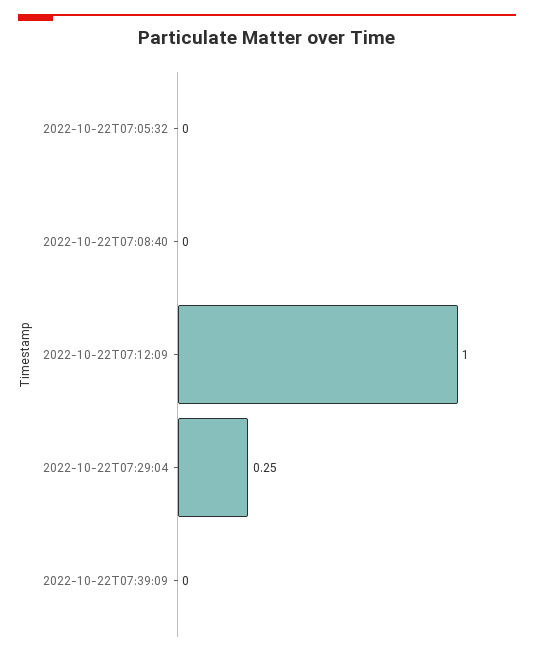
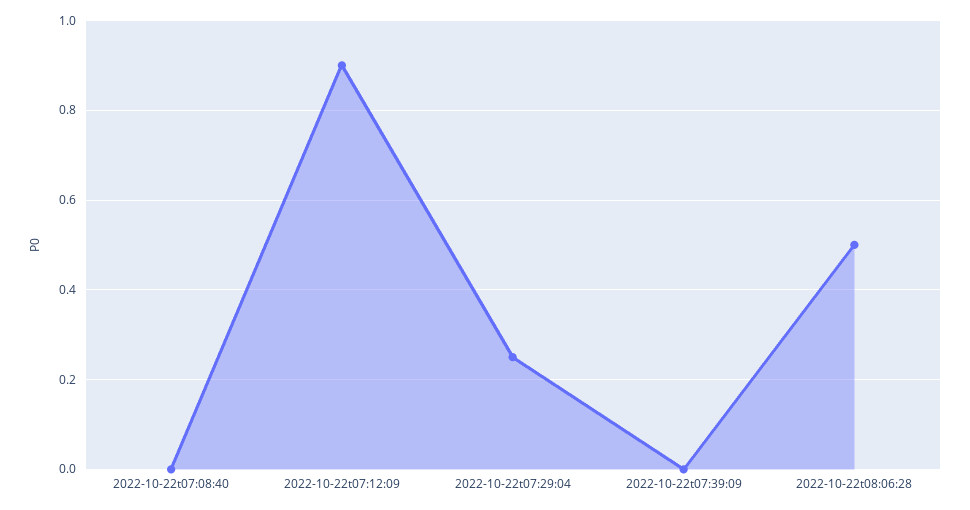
2022-10-22T07:05:32: 0 -> none
2022-10-22T07:12:09: 1 -> 0.9
2022-10-22t08:06:28: none -> 0.5

